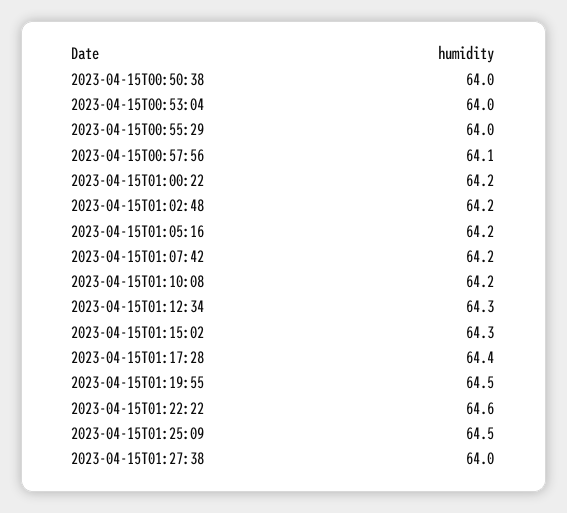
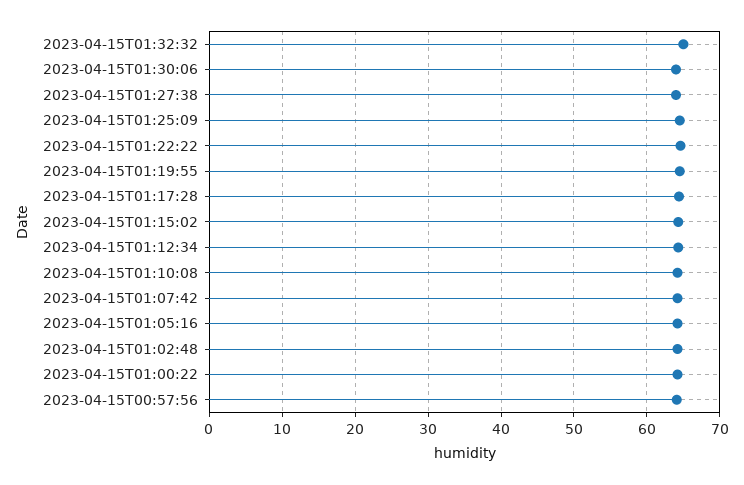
2023-04-15T00:50:38: 64 -> none
2023-04-15T00:53:04: 64 -> none
2023-04-15T00:55:29: 64 -> none
2023-04-15T01:32:32: none -> 65
2023-04-15T01:30:06: none -> 64

